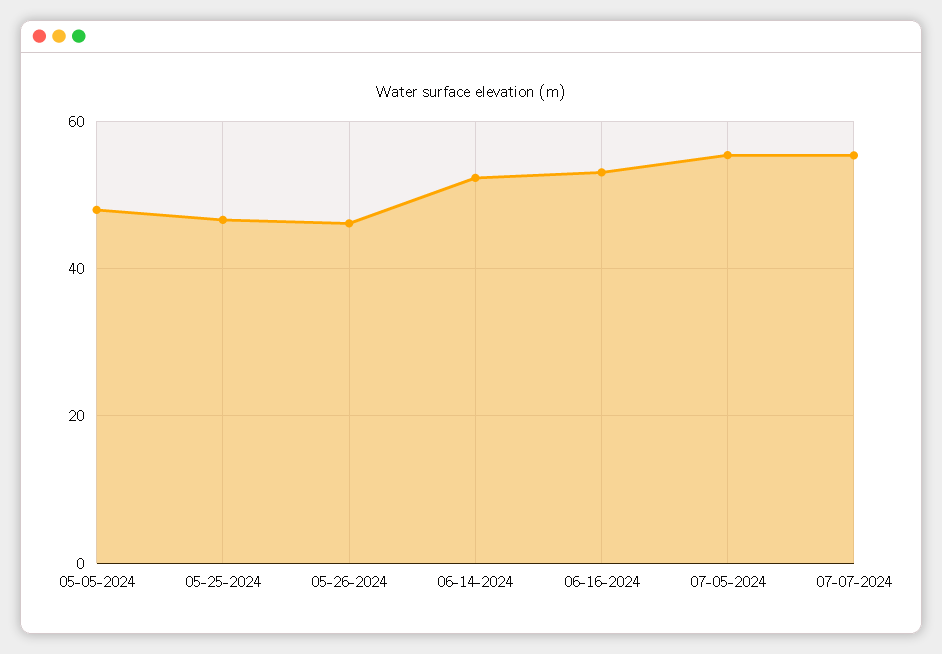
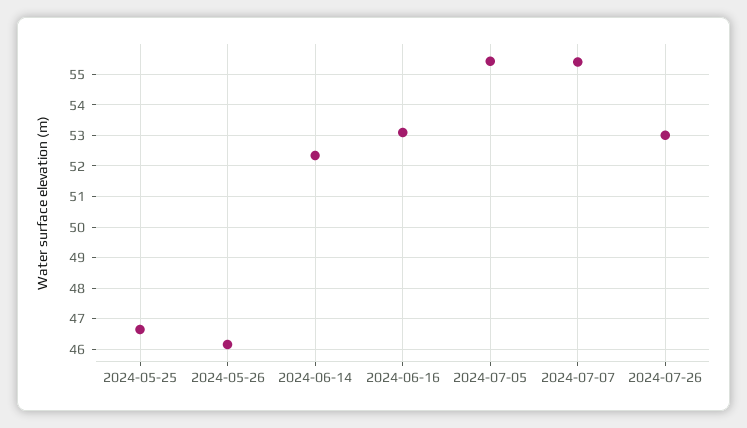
05-05-2024: 48 -> none
2024-07-26: none -> 53

